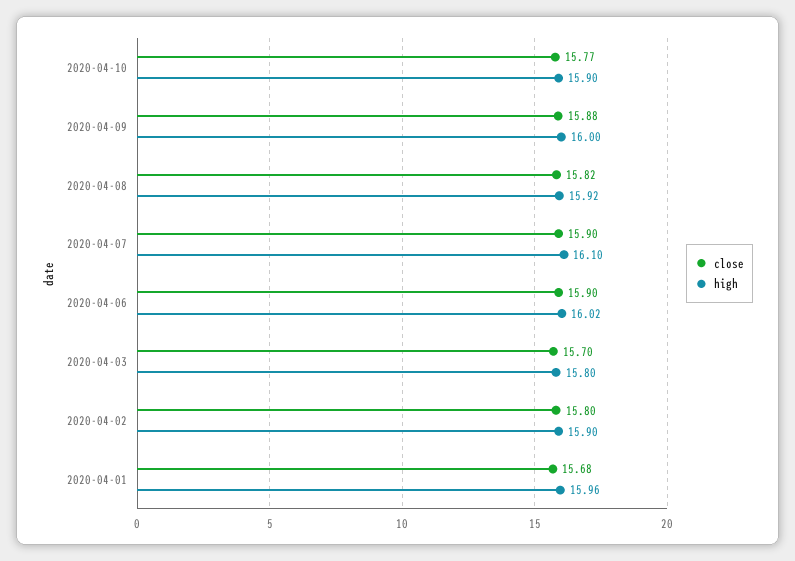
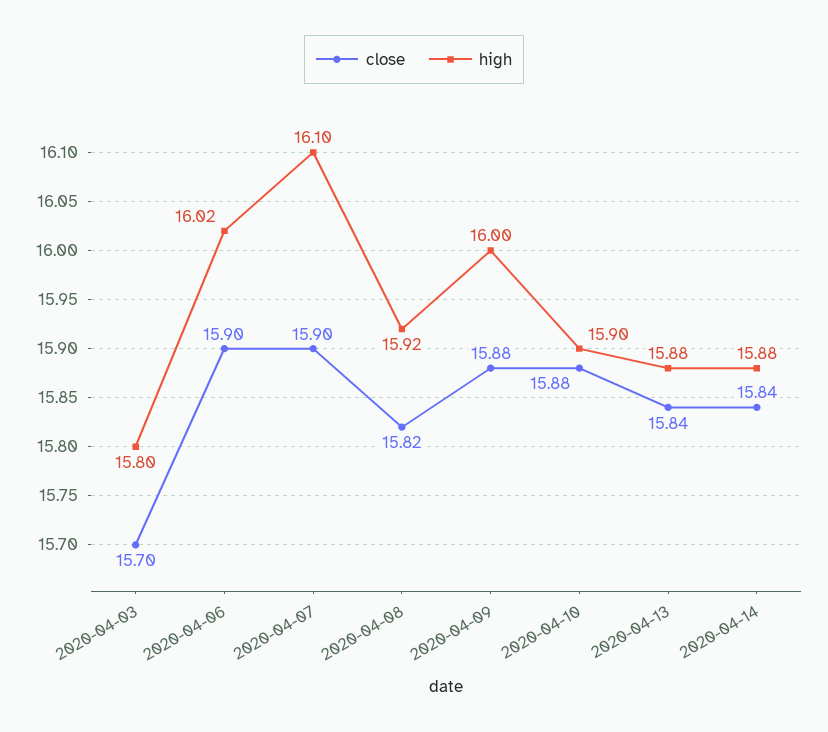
close, 2020-04-10: 15.77 -> 15.88
close, 2020-04-02: 15.8 -> none
high, 2020-04-02: 15.9 -> none
close, 2020-04-01: 15.68 -> none
high, 2020-04-01: 15.96 -> none
close, 2020-04-13: none -> 15.84
high, 2020-04-13: none -> 15.88
close, 2020-04-14: none -> 15.84
high, 2020-04-14: none -> 15.88

